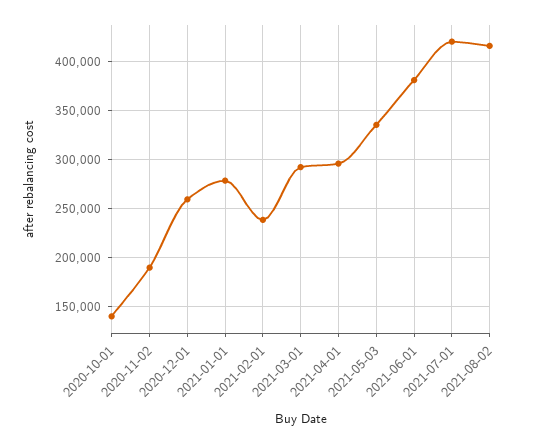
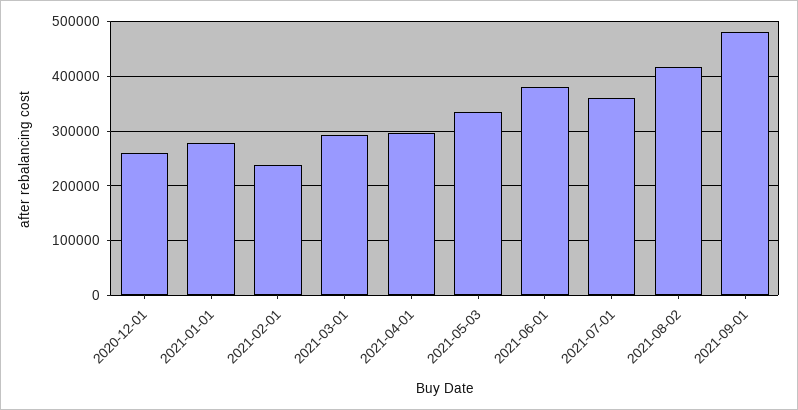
2020-10-01: 140000 -> none
2020-11-02: 190000 -> none
2021-07-01: 420000 -> 360000
2021-09-01: none -> 480000

